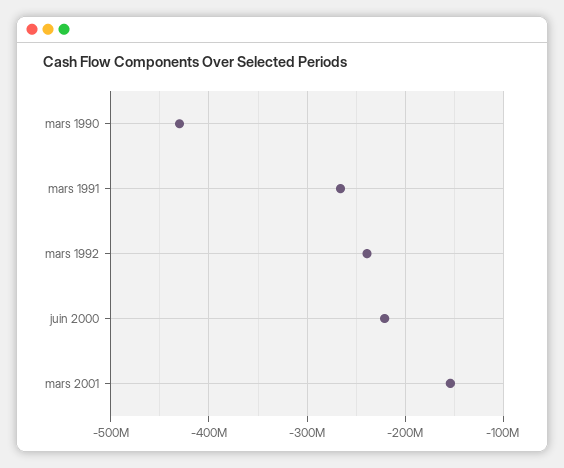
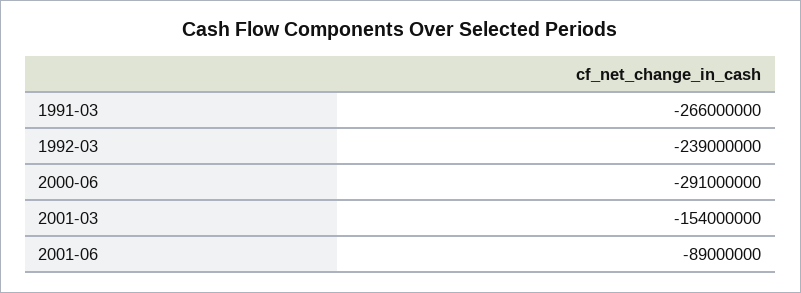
mars 1990: -430000000 -> none
juin 2000: -220000000 -> -291000000
2001-06: none -> -89000000

